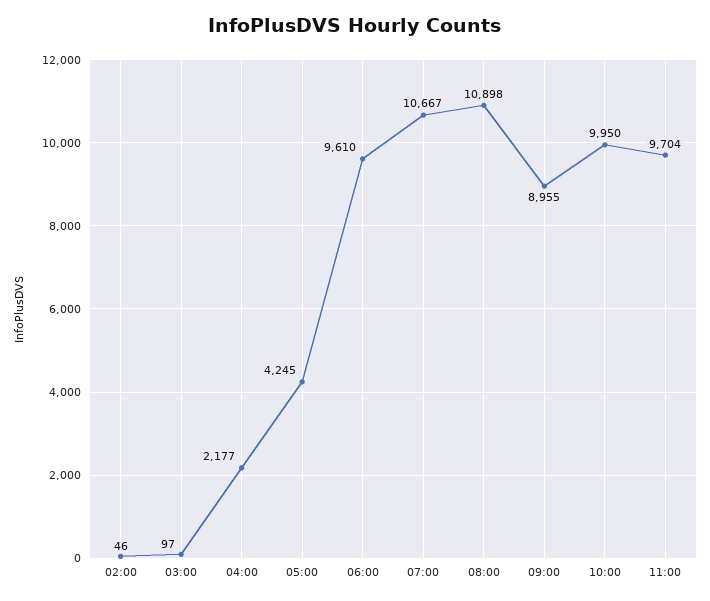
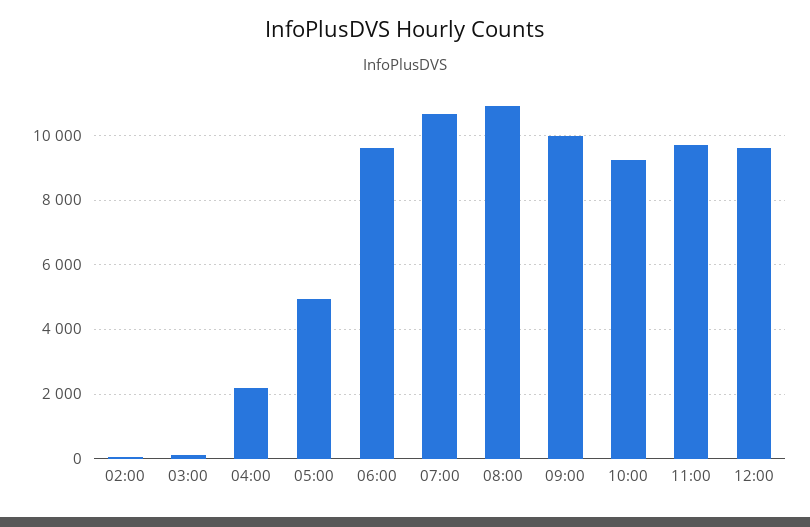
05:00: 4245 -> 5000
09:00: 8955 -> 10000
10:00: 9950 -> 9200
12:00: none -> 9600

